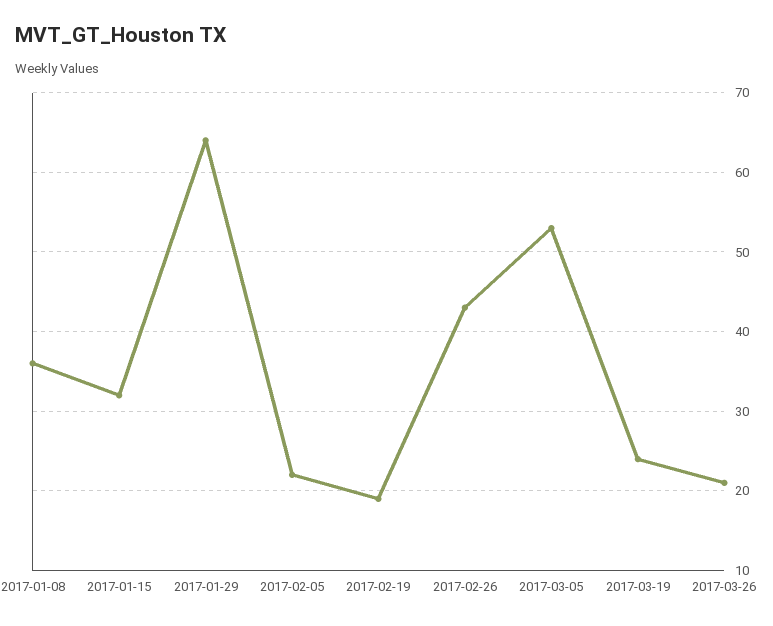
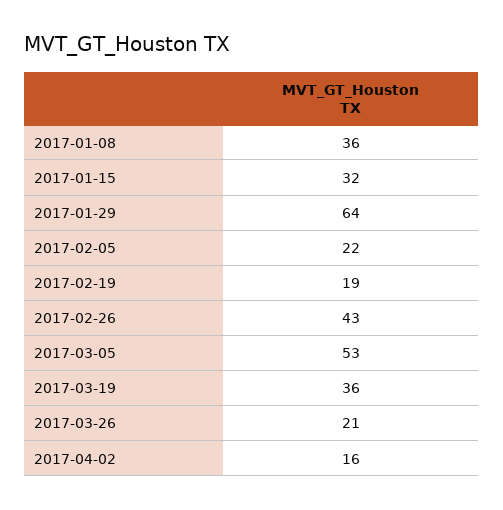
2017-03-19: 24 -> 36
2017-04-02: none -> 16

